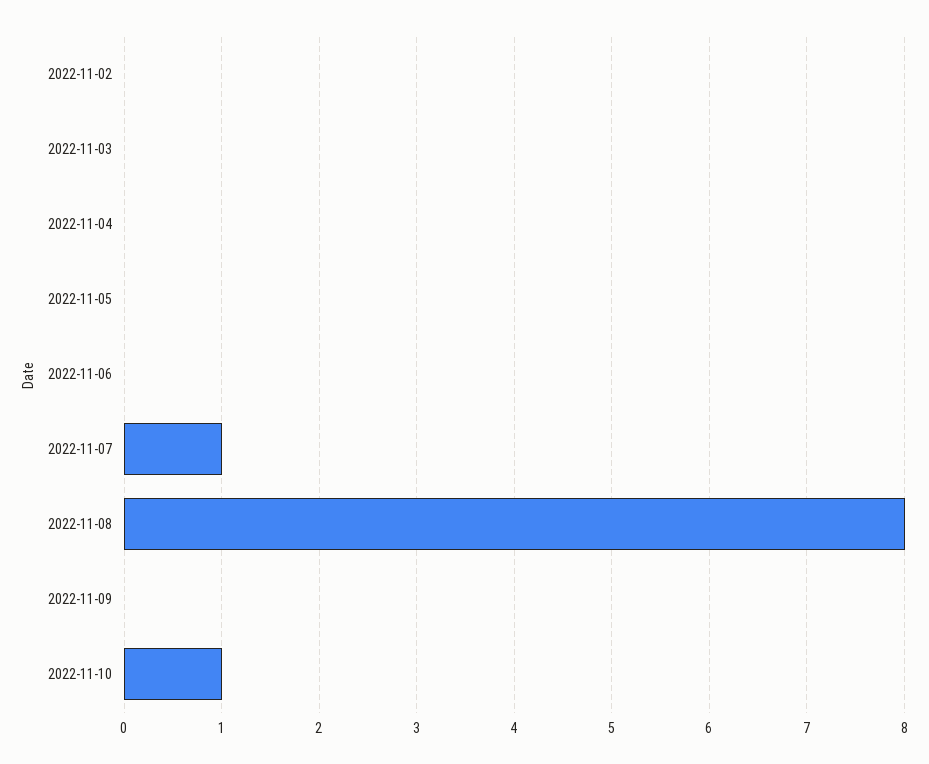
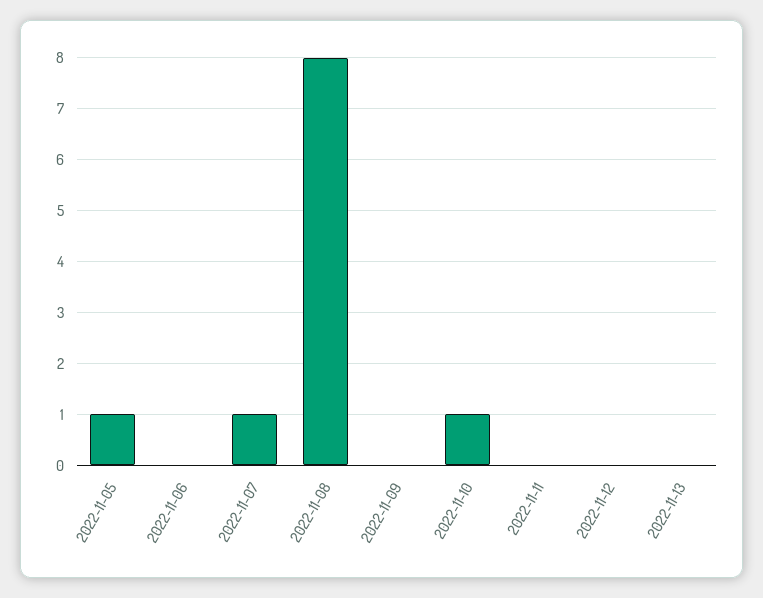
2022-11-02: 0 -> none
2022-11-03: 0 -> none
2022-11-04: 0 -> none
2022-11-05: 0 -> 1
2022-11-11: none -> 0
2022-11-12: none -> 0
2022-11-13: none -> 0

